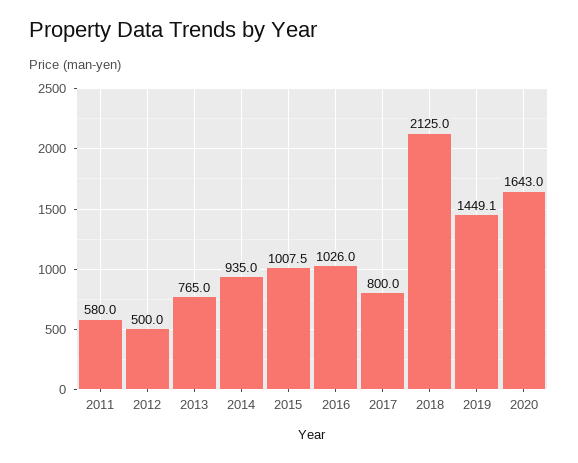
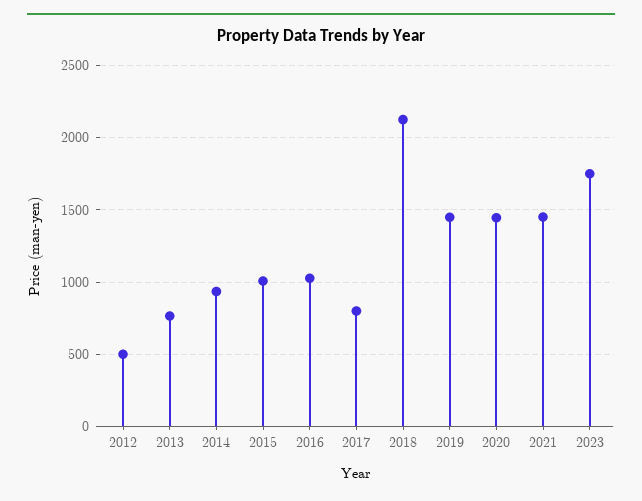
2011: 580 -> none
2020: 1643 -> 1450
2021: none -> 1450
2023: none -> 1750

